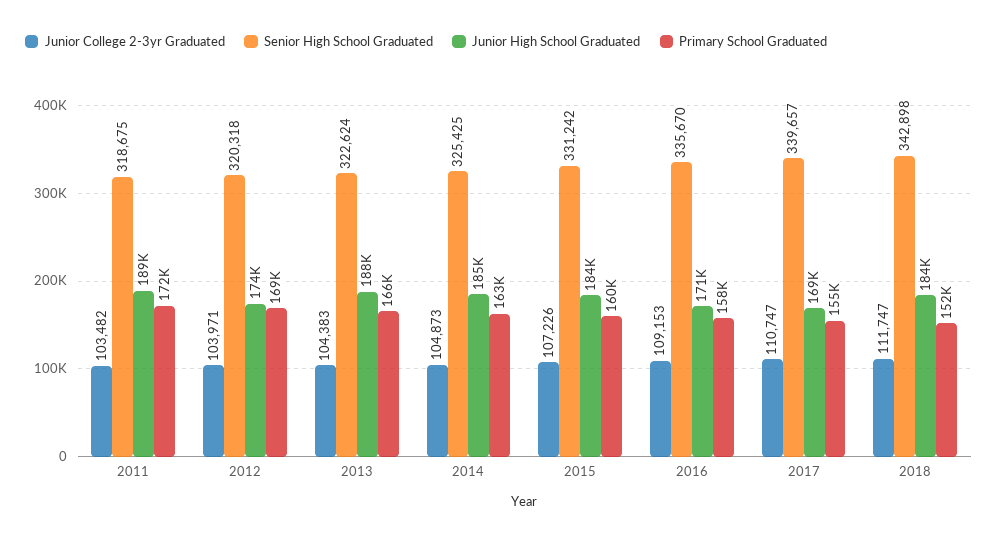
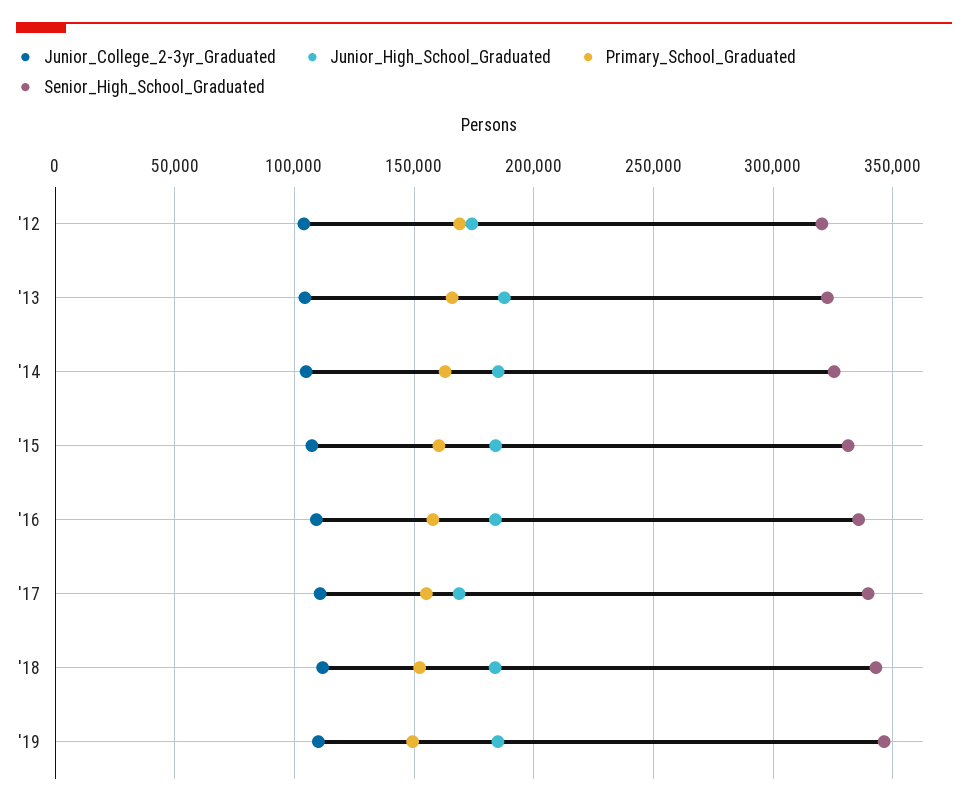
Junior College 2-3yr Graduated, 2011: 103482 -> none
Senior High School Graduated, 2011: 318675 -> none
Junior High School Graduated, 2011: 189000 -> none
Primary School Graduated, 2011: 172000 -> none
Junior High School Graduated, 2016: 171000 -> 185000
Junior College 2-3yr Graduated, '19: none -> 110000
Junior High School Graduated, '19: none -> 185000
Primary School Graduated, '19: none -> 150000
Senior High School Graduated, '19: none -> 345000

